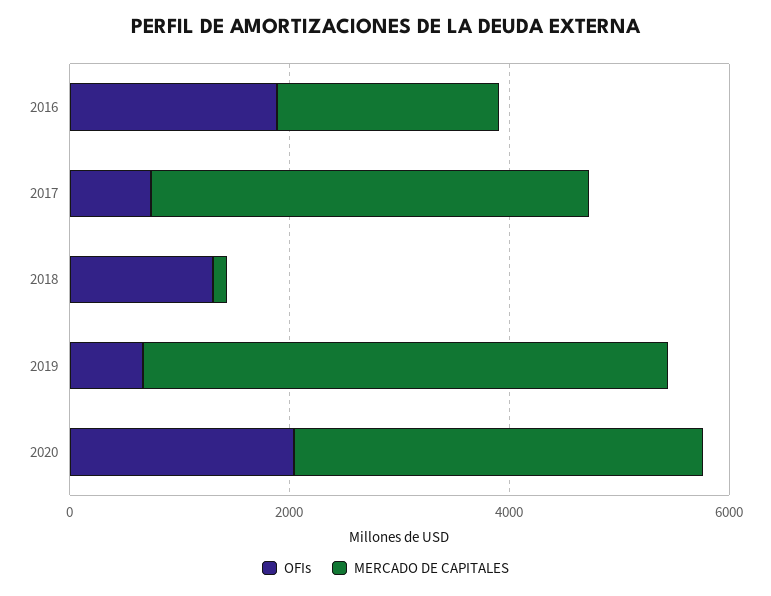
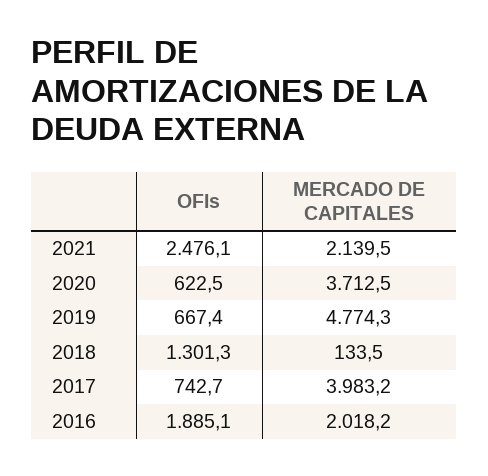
OFIs, 2020: 2000 -> 622.5
OFIs, 2021: none -> 2476.1
MERCADO DE CAPITALES, 2021: none -> 2139.5

